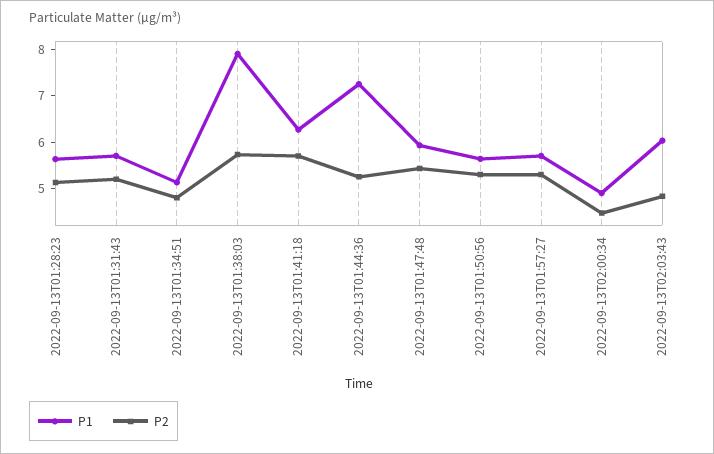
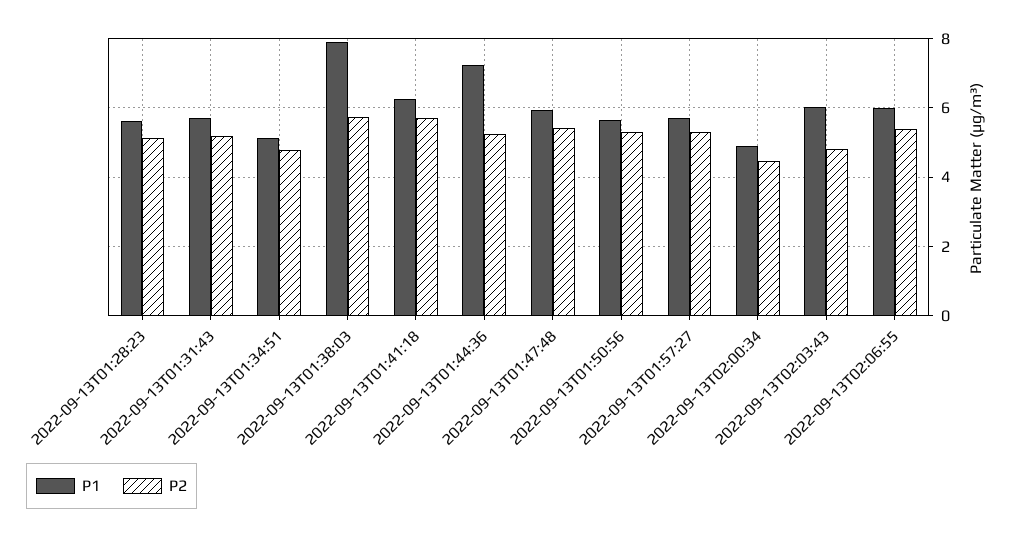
P1, 2022-09-13T02:06:55: none -> 6
P2, 2022-09-13T02:06:55: none -> 5.4

